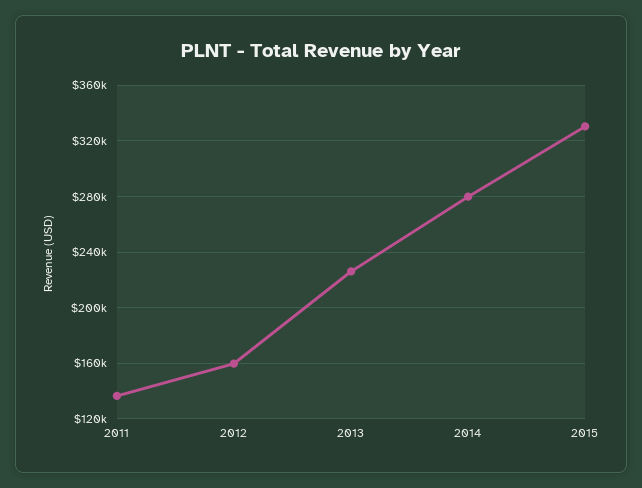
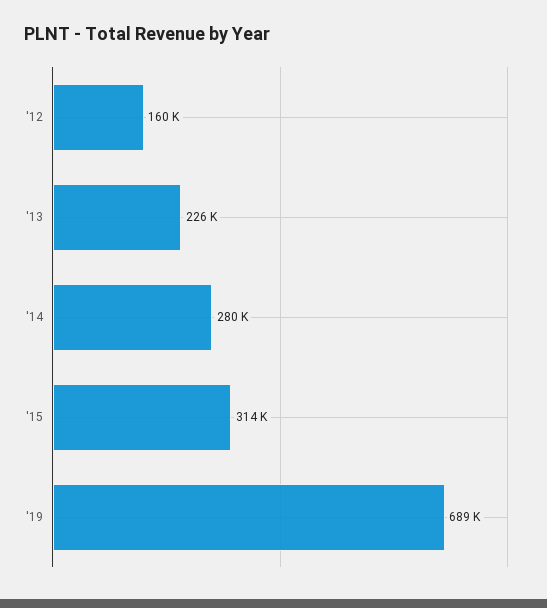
2011: 135000 -> none
2015: 330000 -> 314000
'19: none -> 689000

